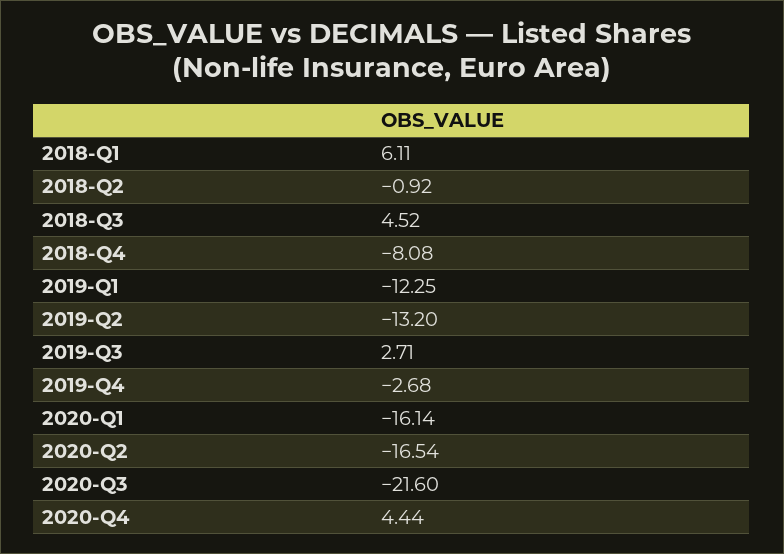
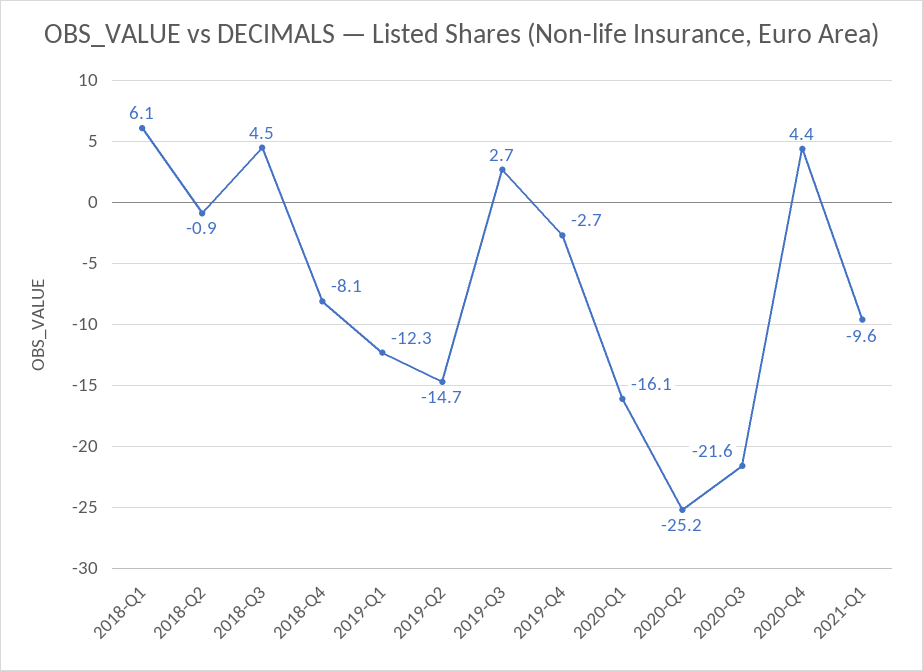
2019-Q2: -13.2 -> -14.7
2020-Q2: -16.54 -> -25.2
2021-Q1: none -> -9.6

